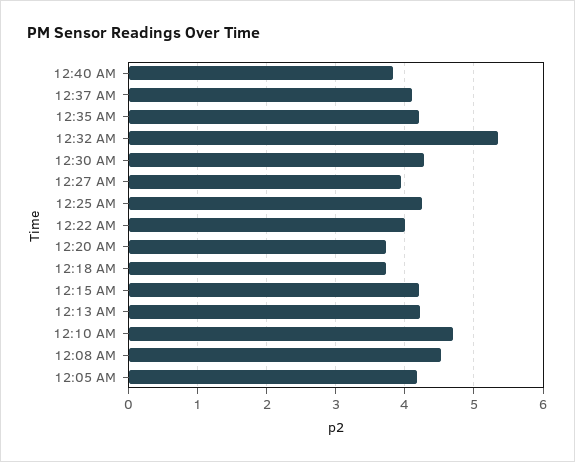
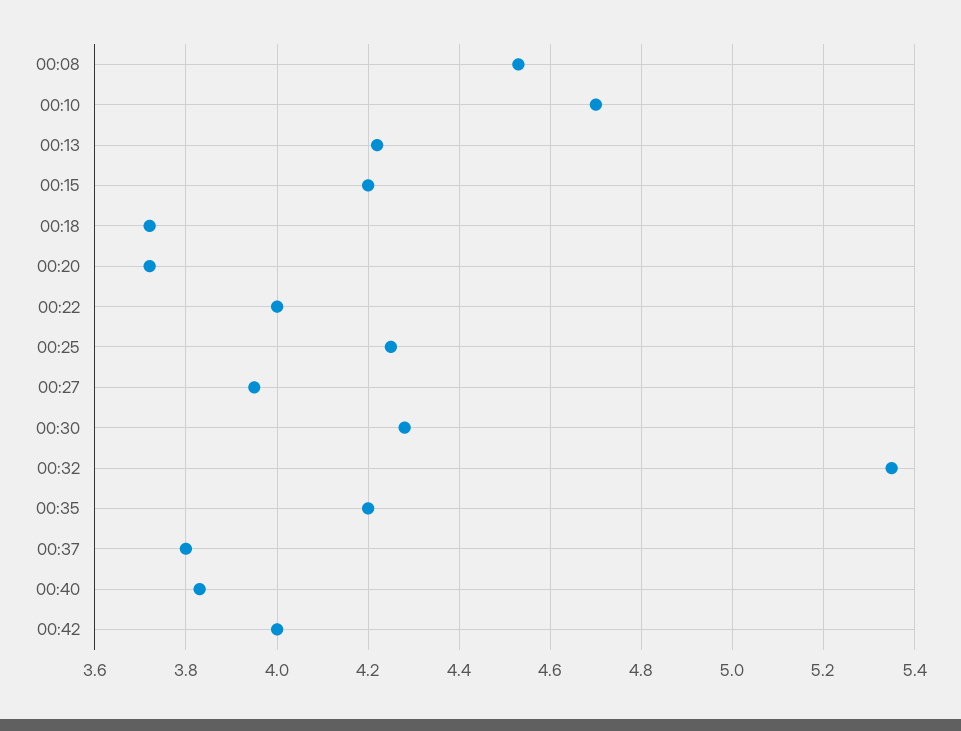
12:37 AM: 4.1 -> 3.8
12:05 AM: 4.2 -> none
00:42: none -> 4

